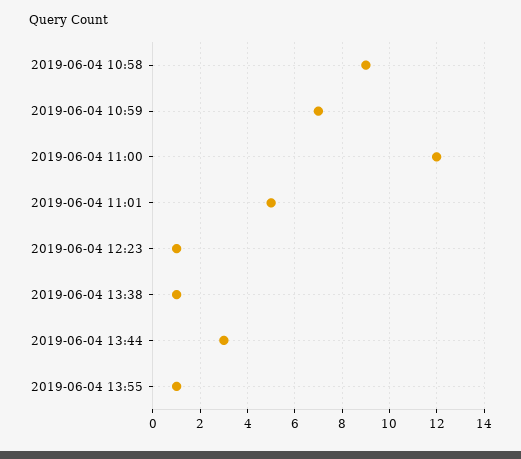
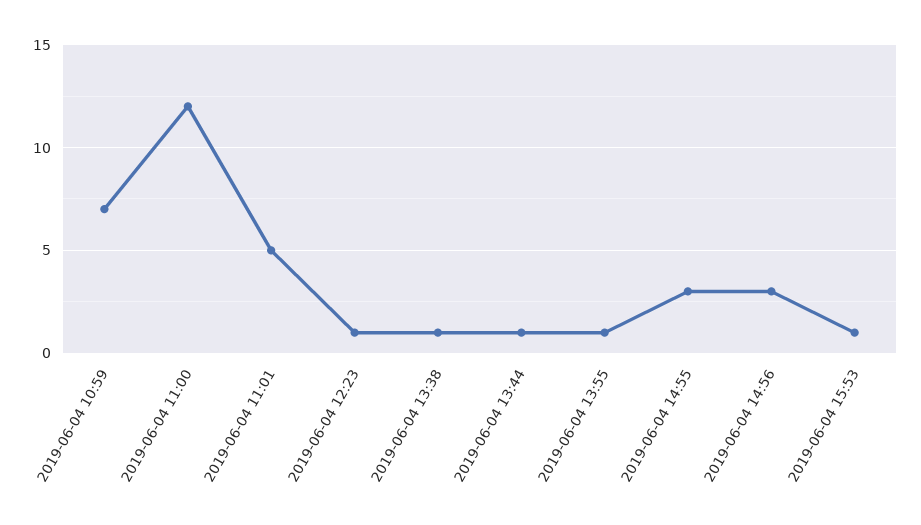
2019-06-04 10:58: 9 -> none
2019-06-04 13:44: 3 -> 1
2019-06-04 14:55: none -> 3
2019-06-04 14:56: none -> 3
2019-06-04 15:53: none -> 1

